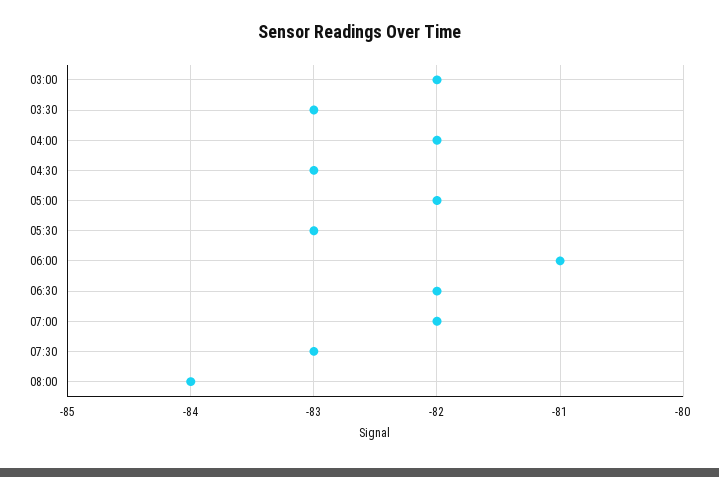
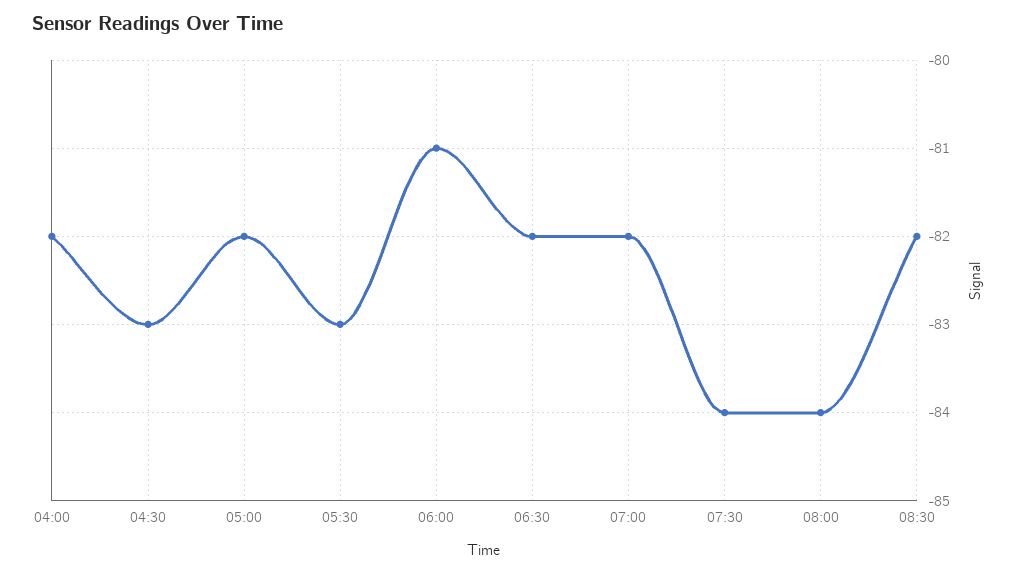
03:00: -82 -> none
03:30: -83 -> none
07:30: -83 -> -84
08:30: none -> -82

